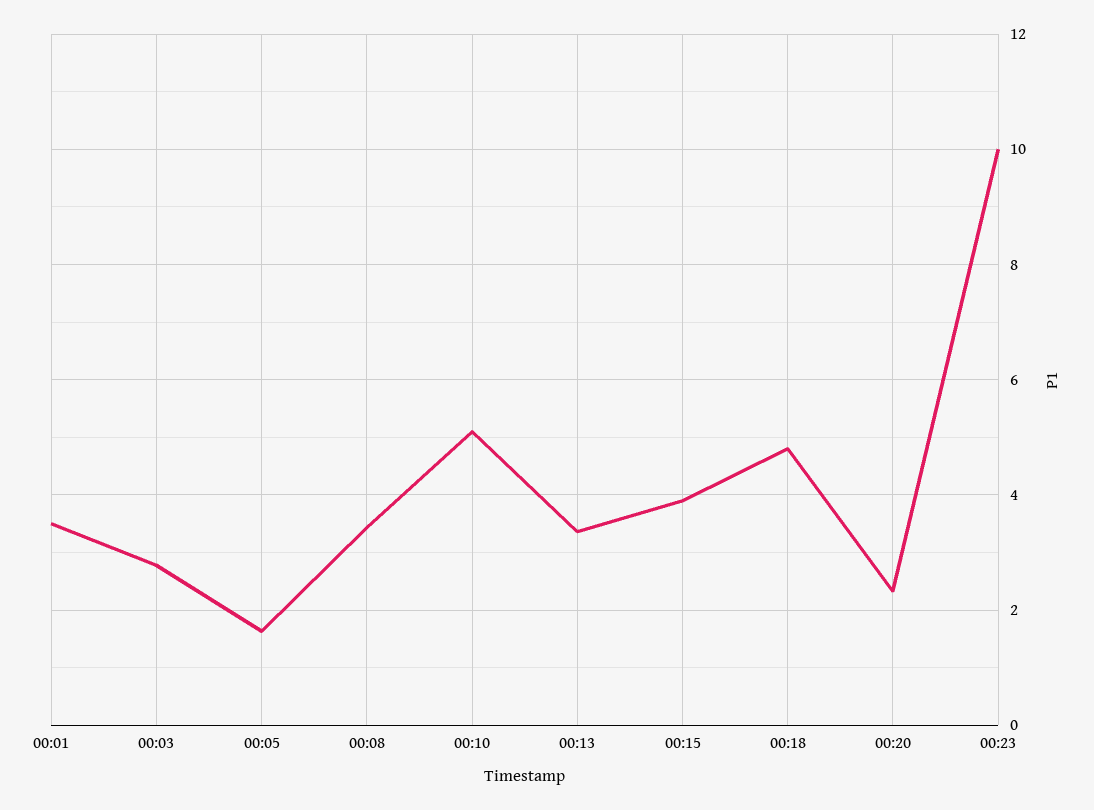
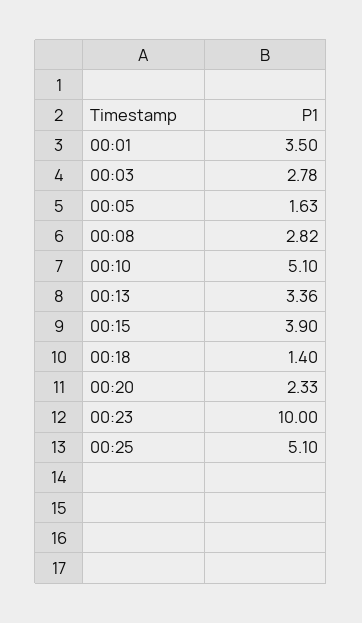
00:08: 3.4 -> 2.82
00:18: 4.8 -> 1.4
00:25: none -> 5.1

